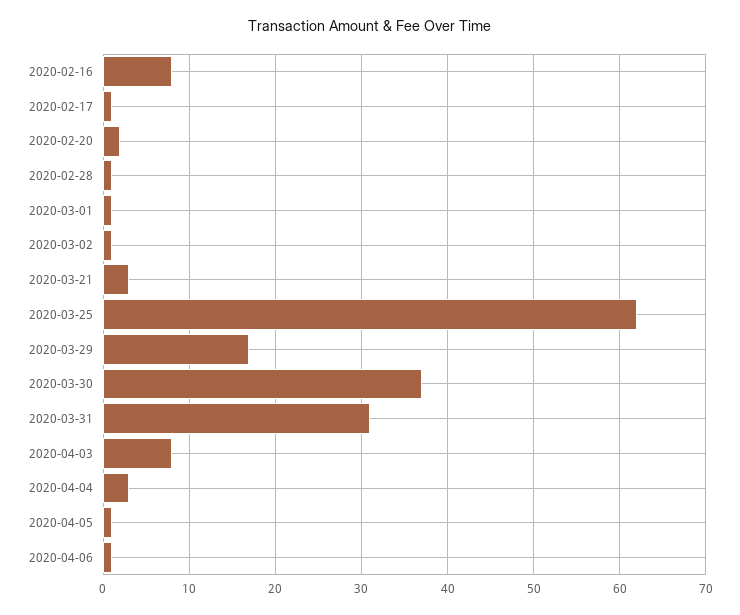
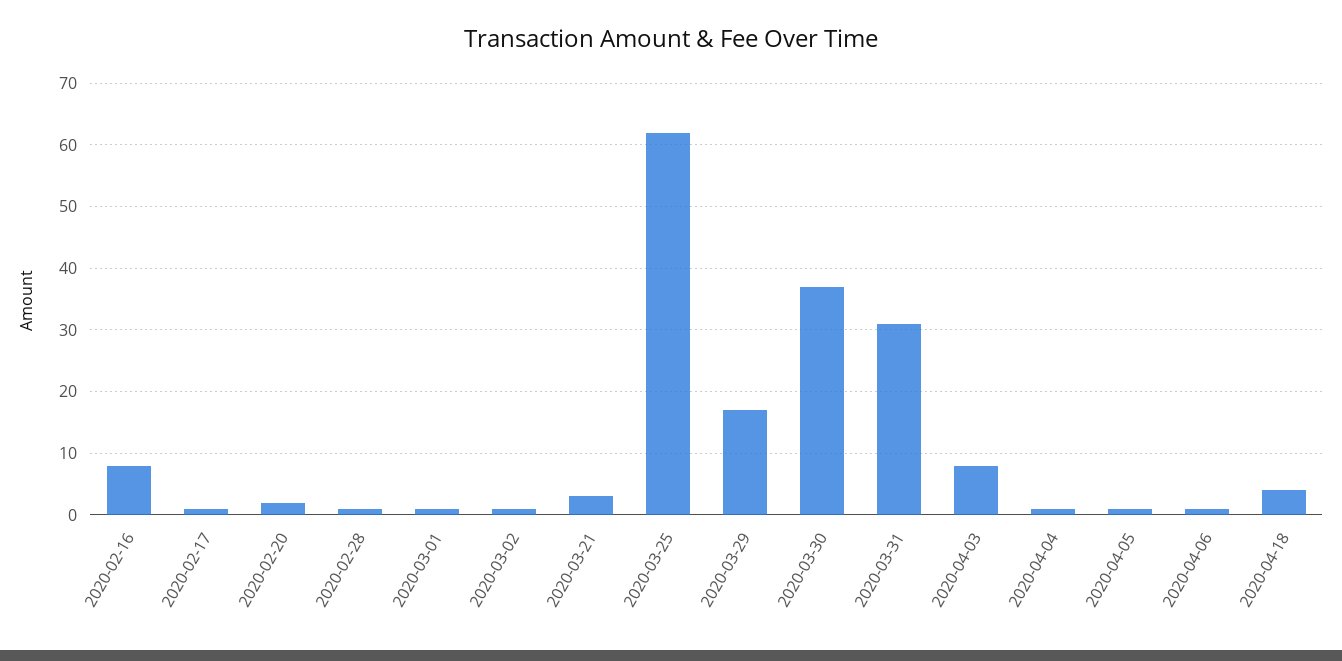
2020-04-04: 3 -> 1
2020-04-18: none -> 4

